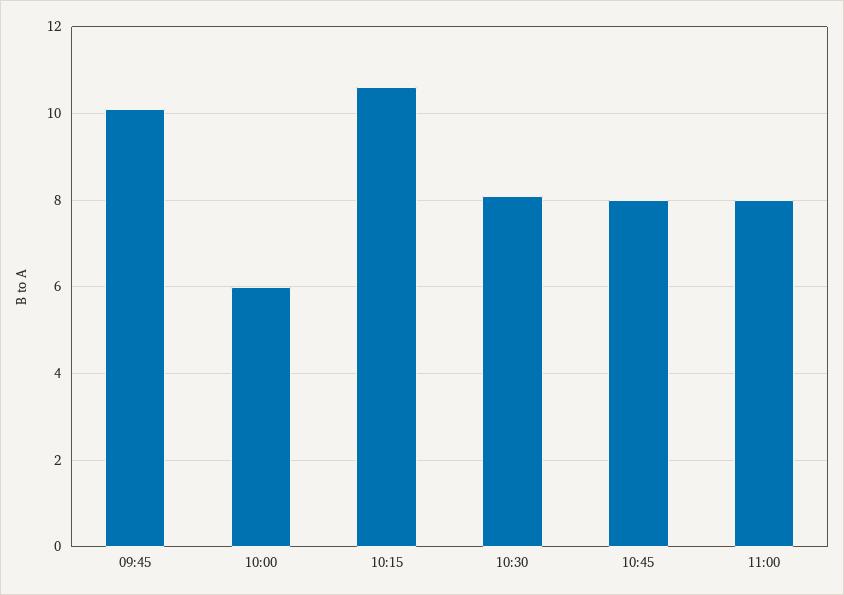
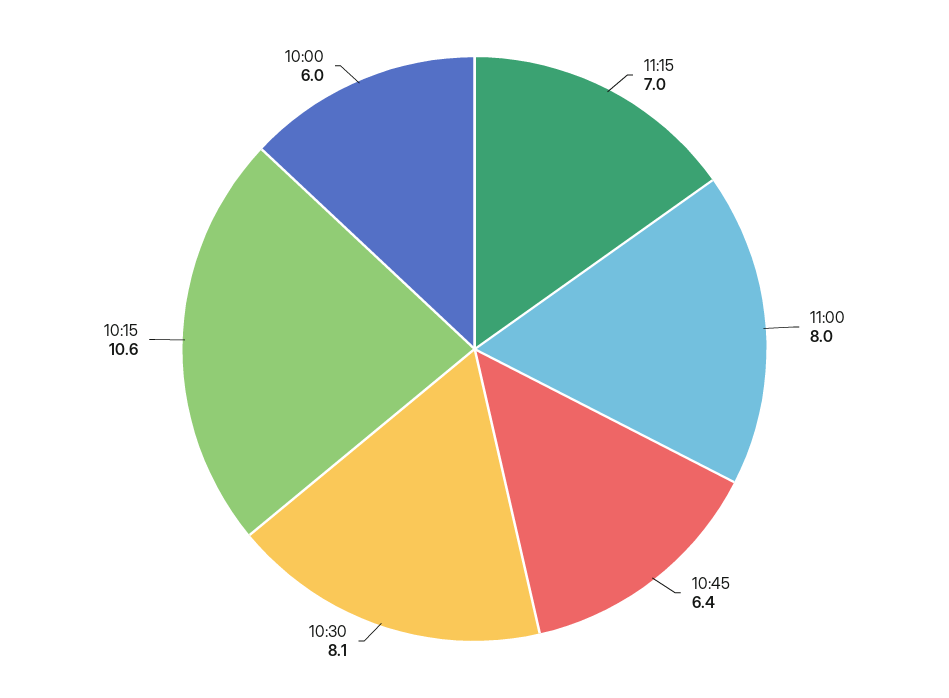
09:45: 10 -> none
10:45: 8 -> 6.4
11:15: none -> 7

